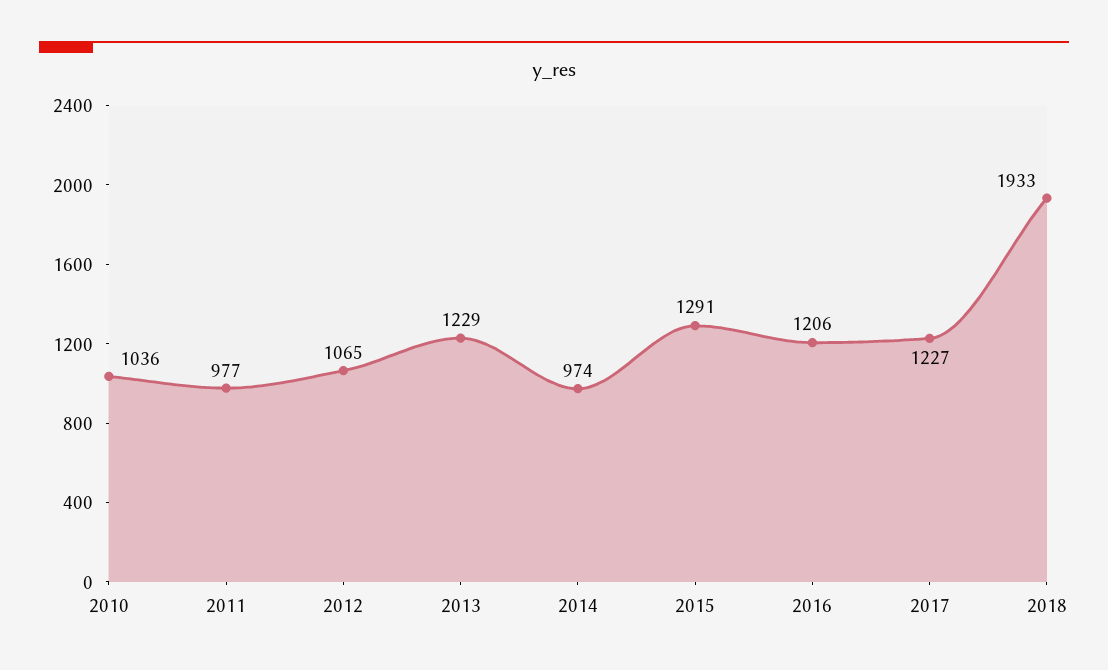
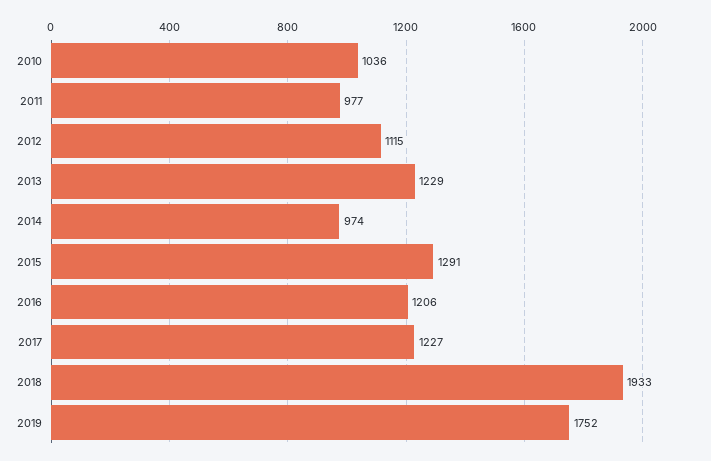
2012: 1065 -> 1115
2019: none -> 1752

